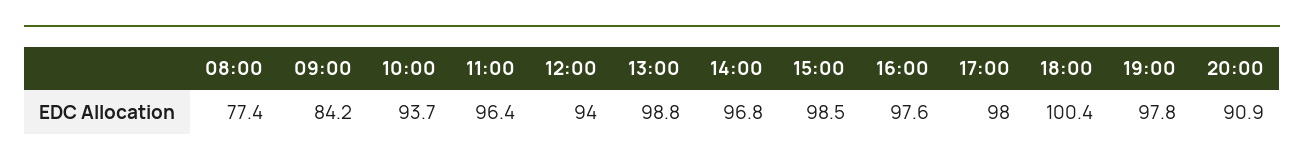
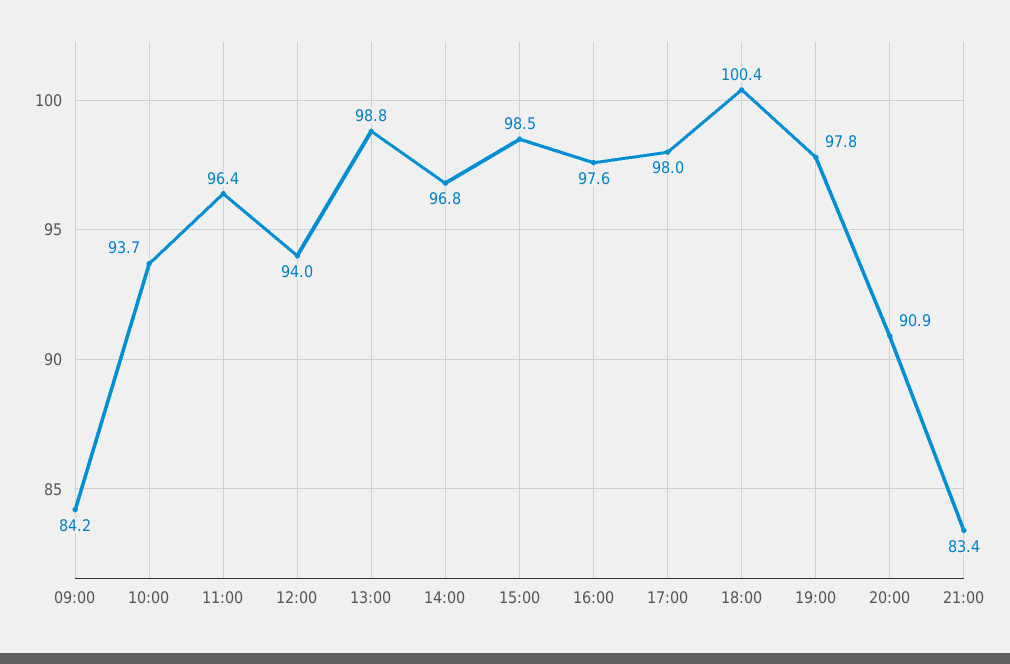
08:00: 77.4 -> none
21:00: none -> 83.4

